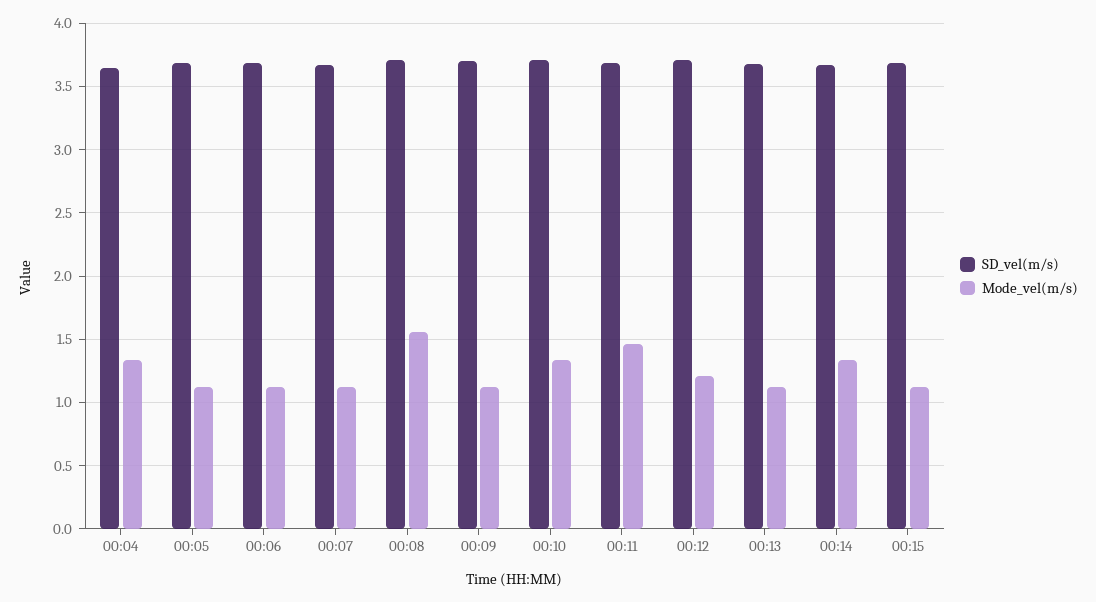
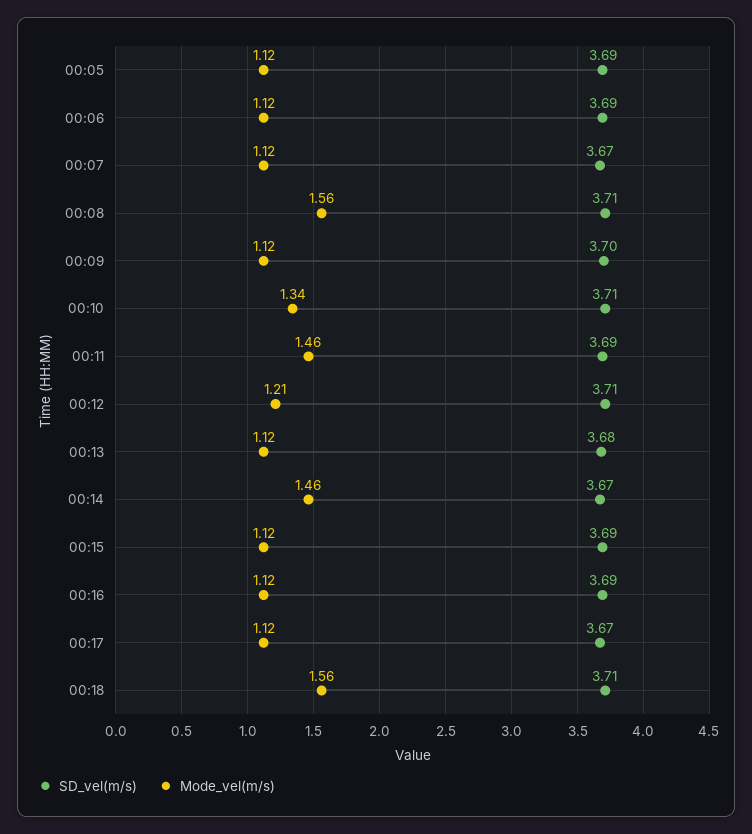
SD_vel(m/s), 00:04: 3.65 -> none
Mode_vel(m/s), 00:04: 1.35 -> none
Mode_vel(m/s), 00:14: 1.35 -> 1.46
SD_vel(m/s), 00:16: none -> 3.69
Mode_vel(m/s), 00:16: none -> 1.12
SD_vel(m/s), 00:17: none -> 3.67
Mode_vel(m/s), 00:17: none -> 1.12
SD_vel(m/s), 00:18: none -> 3.71
Mode_vel(m/s), 00:18: none -> 1.56

